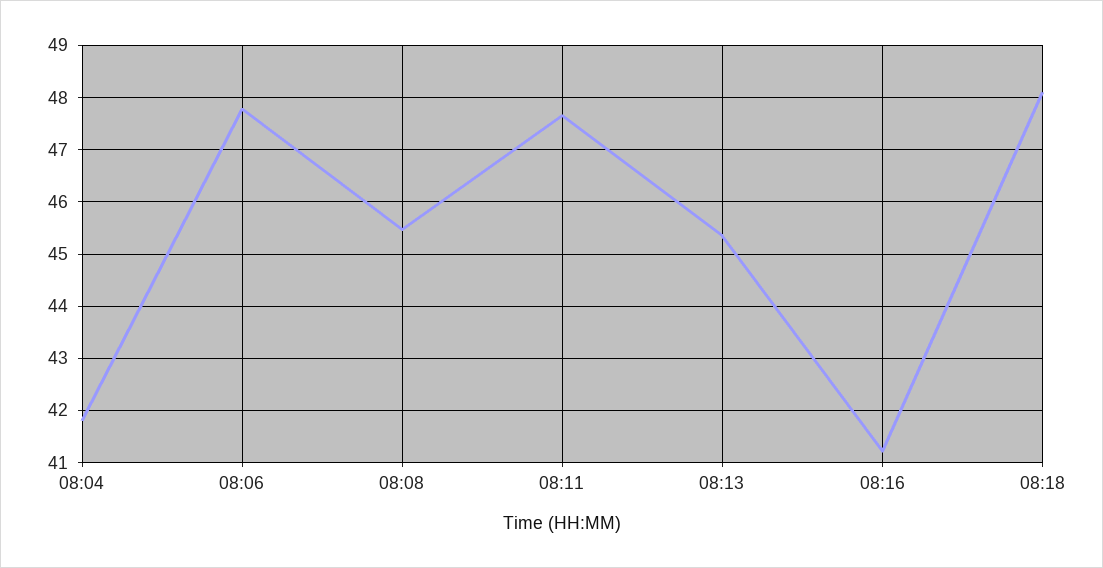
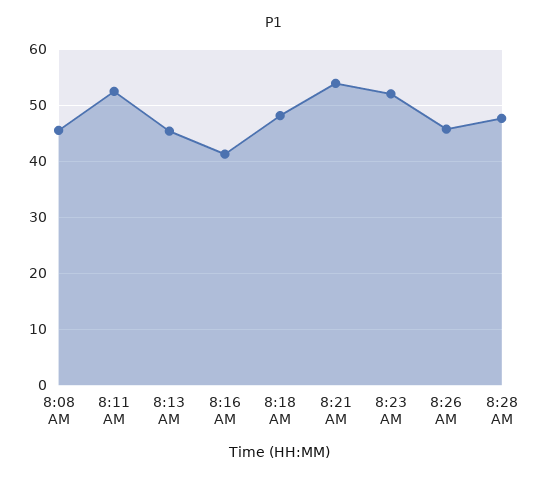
08:04: 41.8 -> none
08:06: 47.8 -> none
08:11: 47.6 -> 52
8:21 AM: none -> 54
8:23 AM: none -> 52
8:26 AM: none -> 46
8:28 AM: none -> 48

